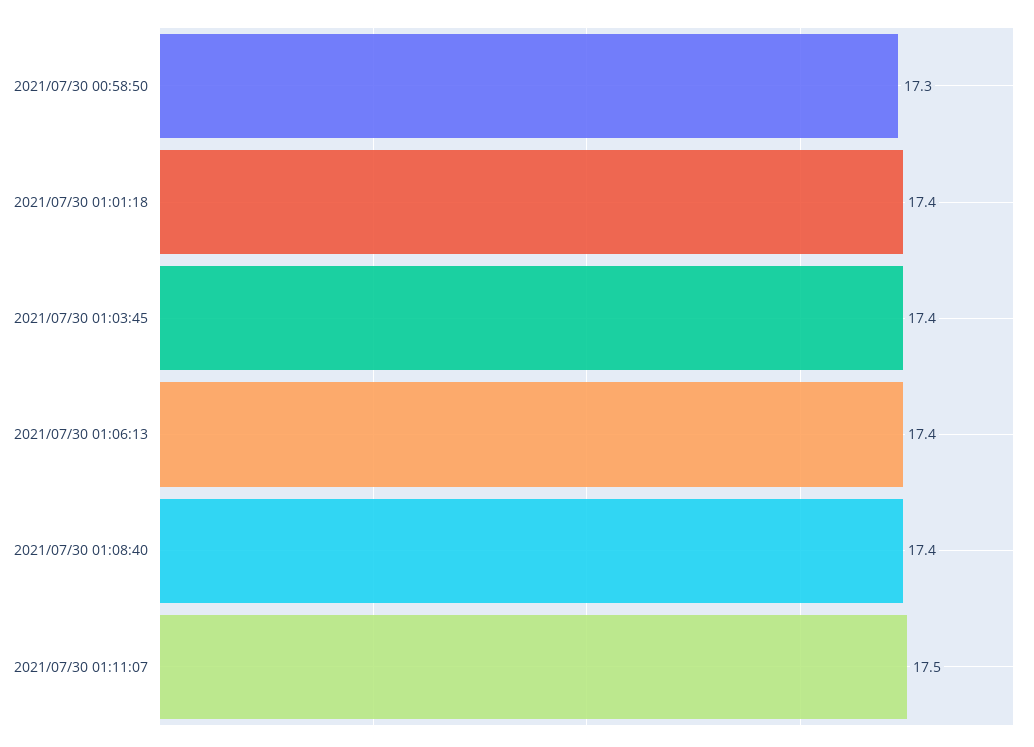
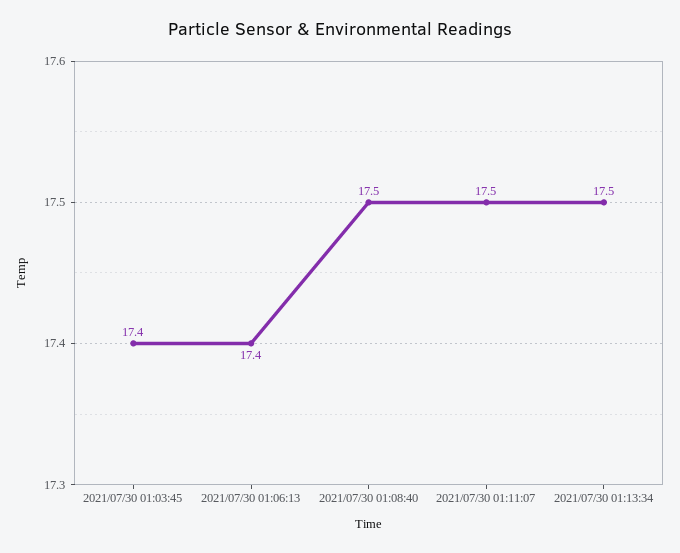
2021/07/30 00:58:50: 17.3 -> none
2021/07/30 01:01:18: 17.4 -> none
2021/07/30 01:08:40: 17.4 -> 17.5
2021/07/30 01:13:34: none -> 17.5

